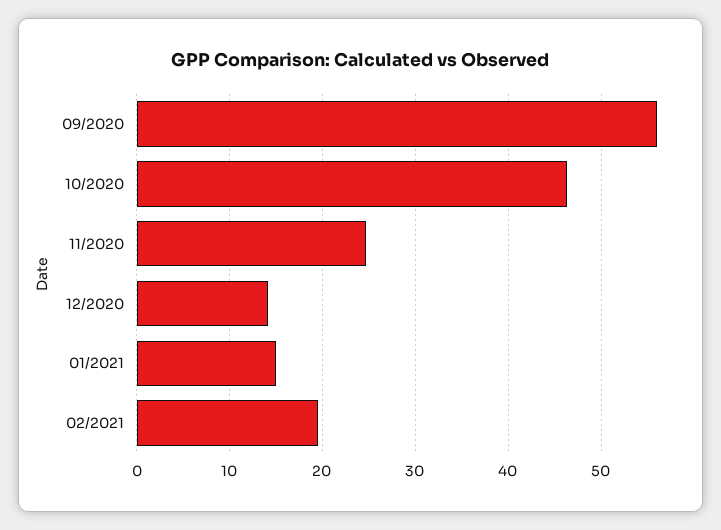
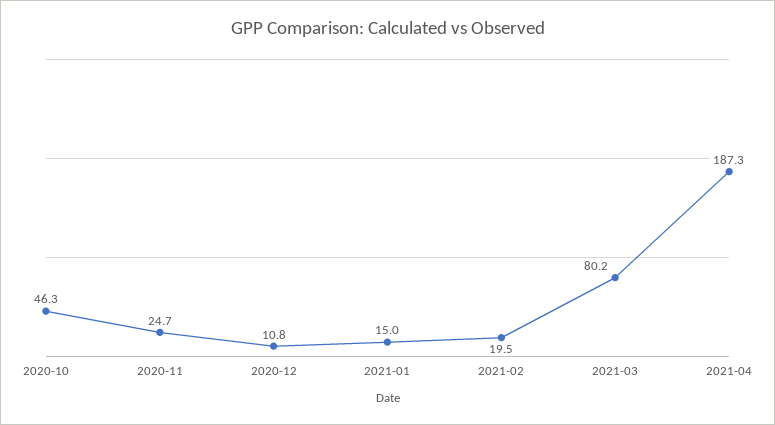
09/2020: 56 -> none
12/2020: 14 -> 10.8
2021-03: none -> 80.2
2021-04: none -> 187.3

